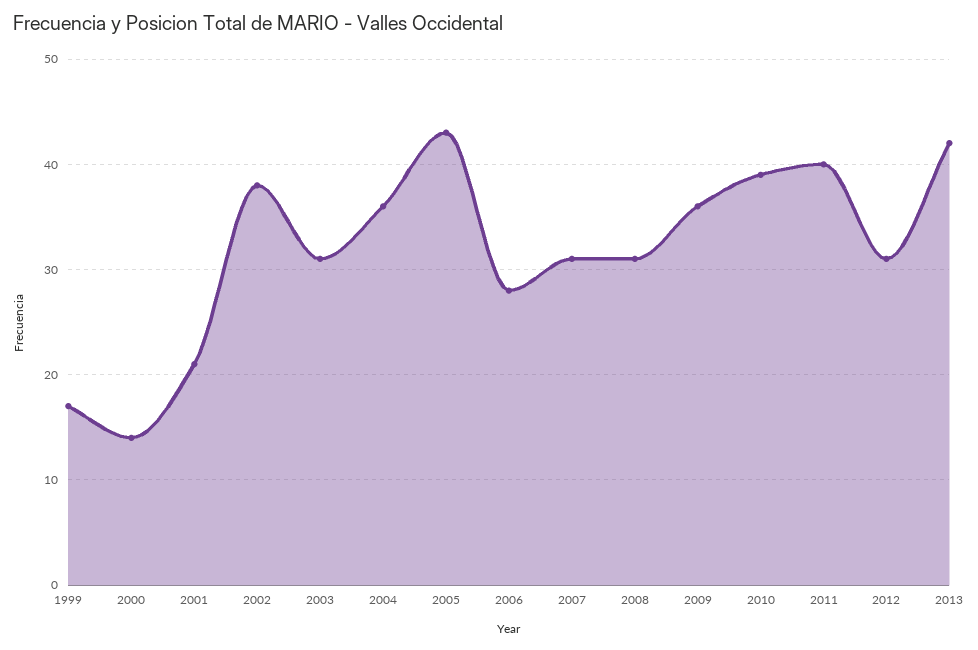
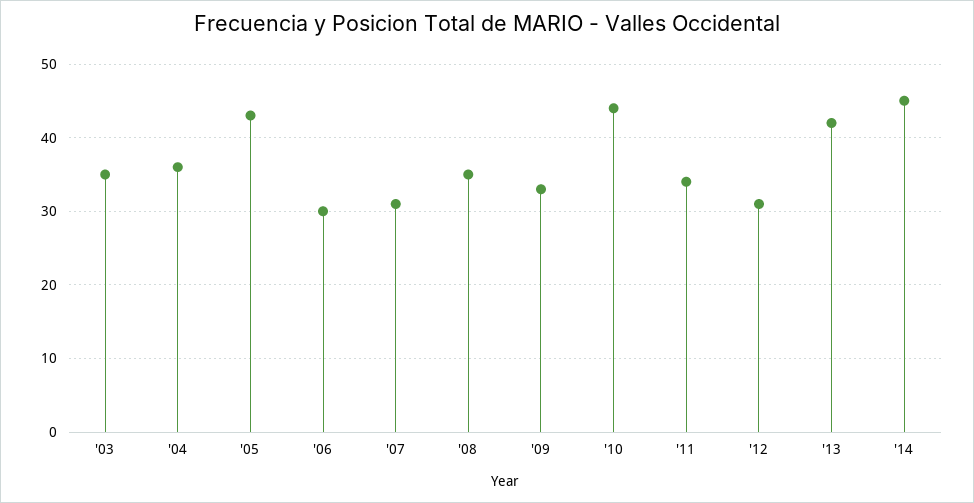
1999: 17 -> none
2000: 14 -> none
2001: 21 -> none
2002: 38 -> none
2003: 31 -> 35
2006: 28 -> 30
2008: 31 -> 35
2009: 36 -> 33
2010: 39 -> 44
2011: 40 -> 34
'14: none -> 45

